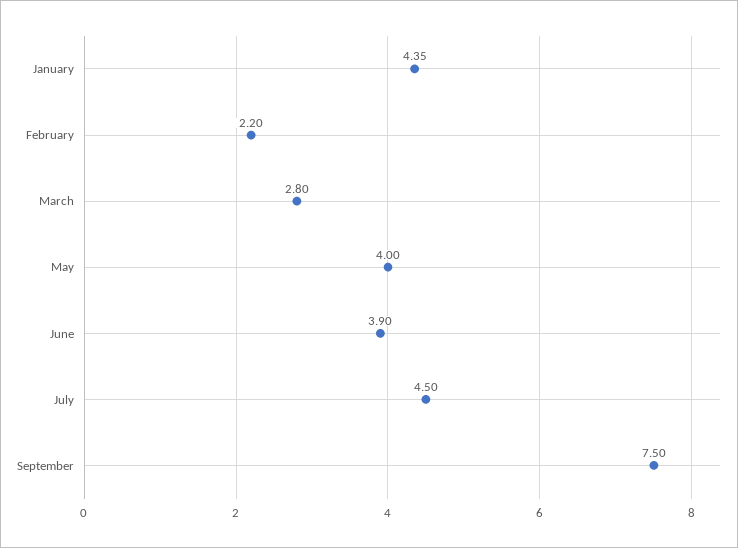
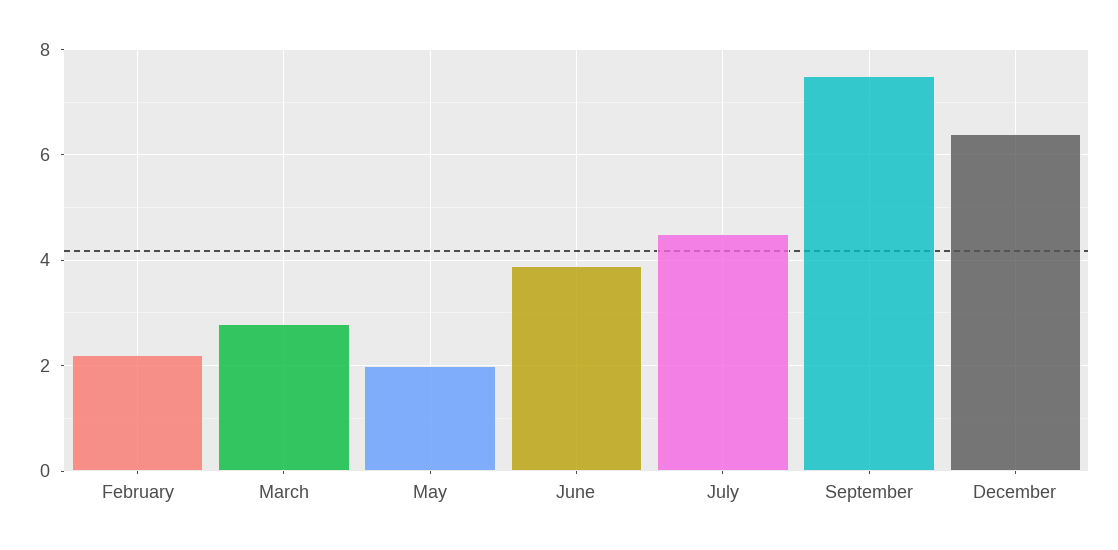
January: 4.35 -> none
May: 4 -> 2
December: none -> 6.5

